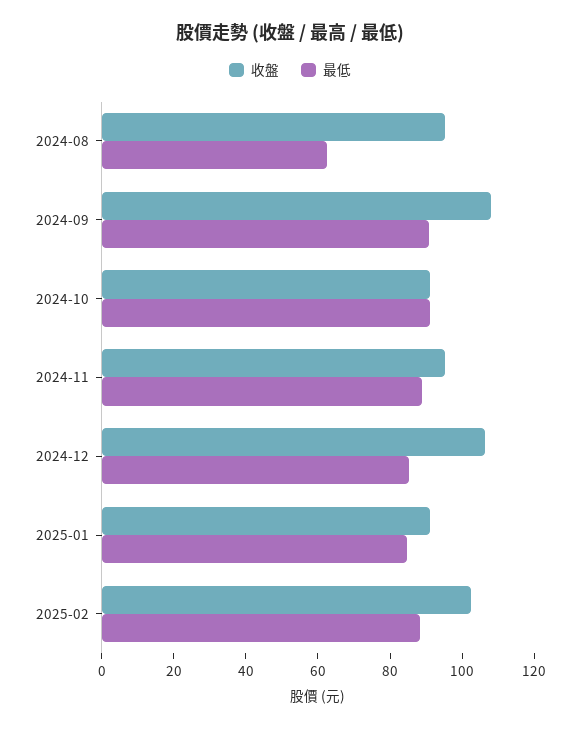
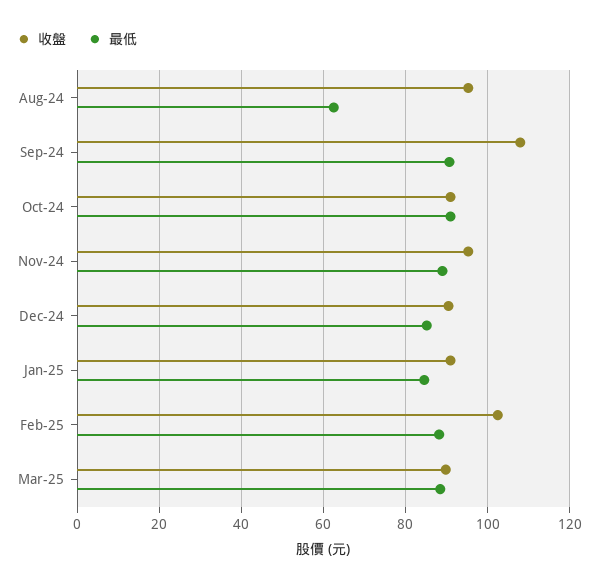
收盤, 2024-12: 105 -> 90
收盤, Mar-25: none -> 90
最低, Mar-25: none -> 88

